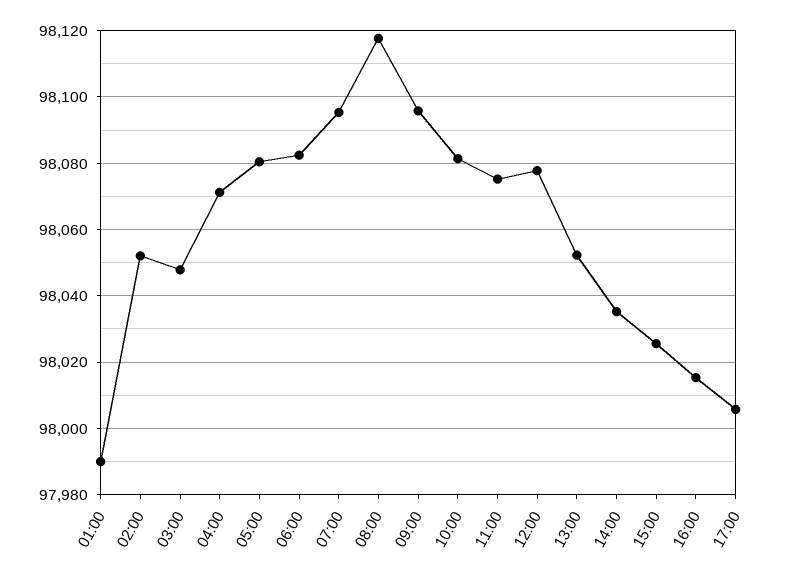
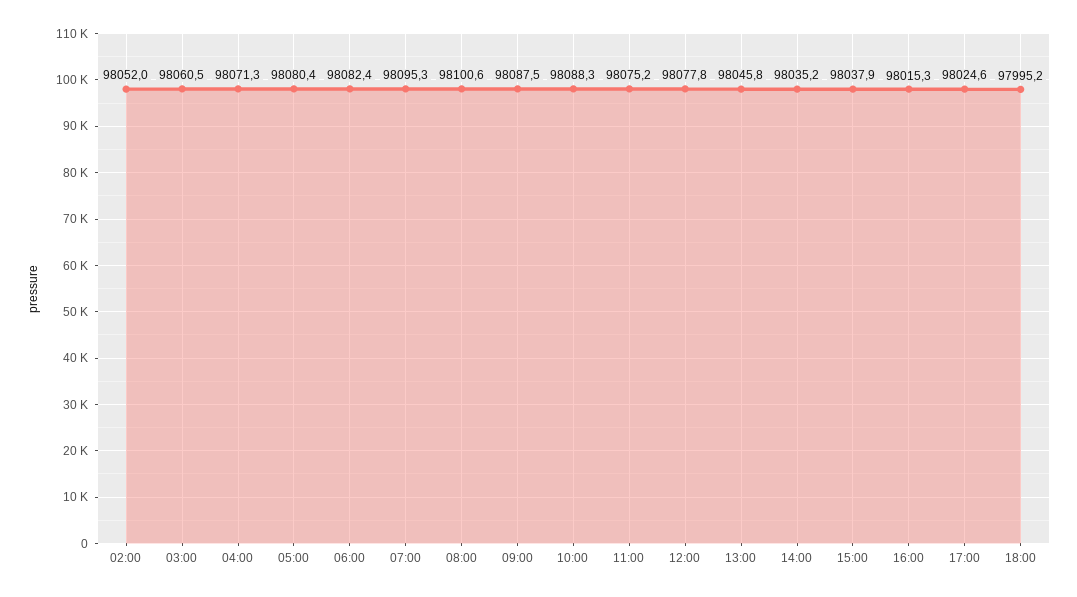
01:00: 97990 -> none
03:00: 98048 -> 98060.5
08:00: 98118 -> 98100.6
09:00: 98096 -> 98087.5
10:00: 98082 -> 98088.3
13:00: 98052 -> 98045.8
15:00: 98026 -> 98037.9
17:00: 98006 -> 98024.6
18:00: none -> 97995.2

